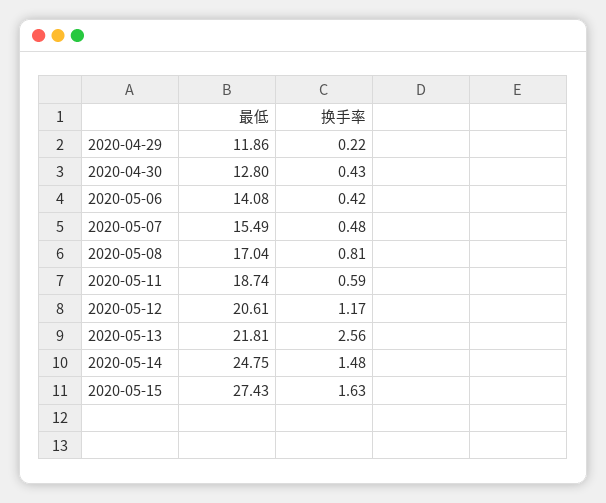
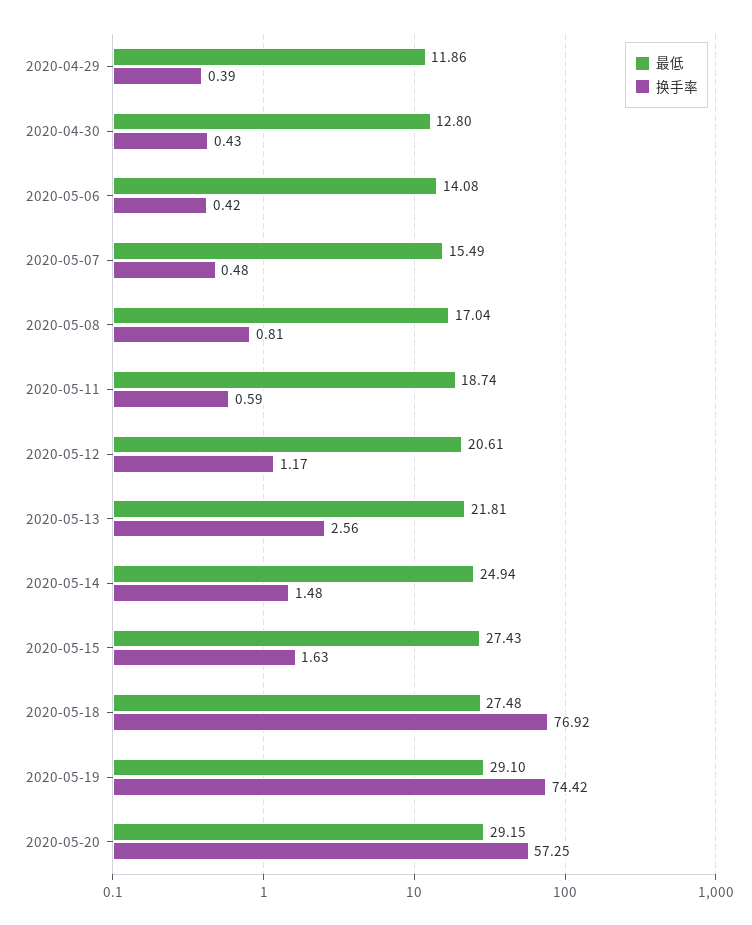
换手率, 2020-04-29: 0.22 -> 0.39
最低, 2020-05-14: 24.75 -> 24.94
最低, 2020-05-18: none -> 27.48
换手率, 2020-05-18: none -> 76.92
最低, 2020-05-19: none -> 29.1
换手率, 2020-05-19: none -> 74.42
最低, 2020-05-20: none -> 29.15
换手率, 2020-05-20: none -> 57.25

